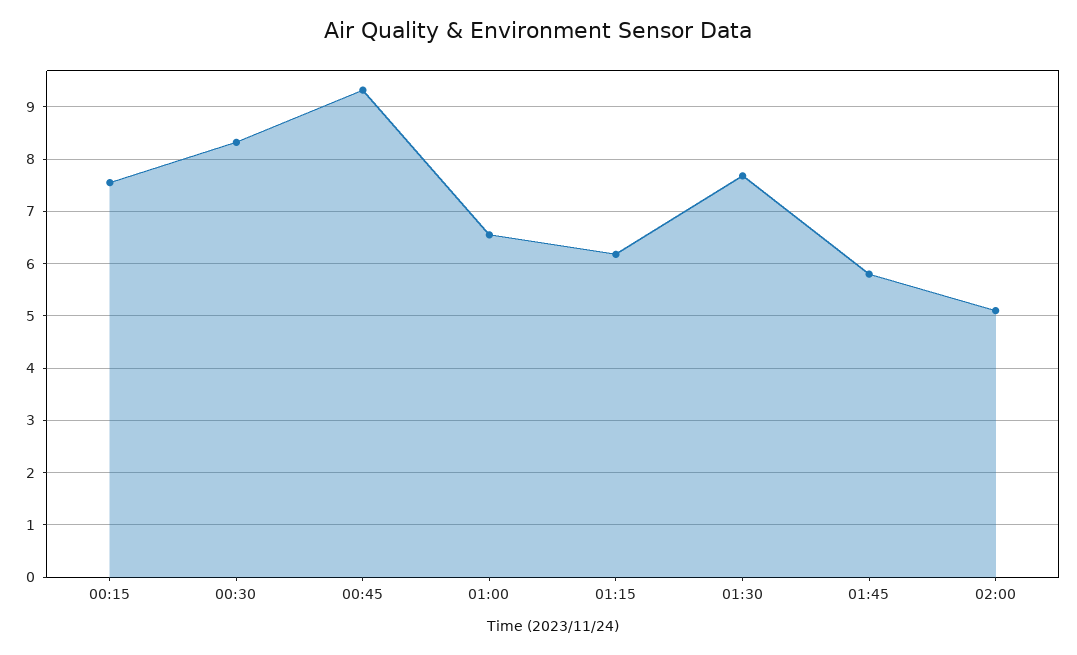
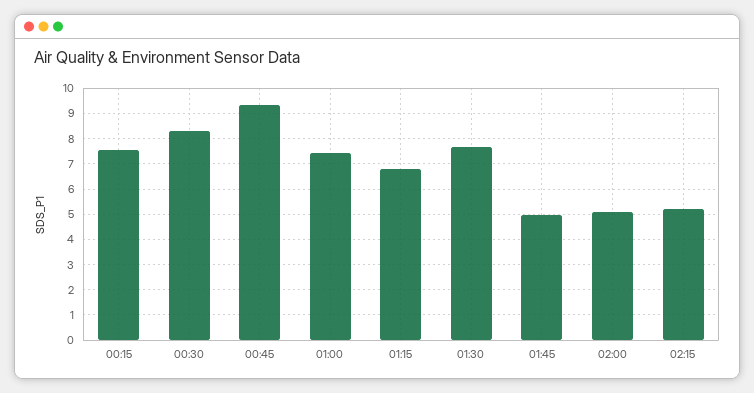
01:00: 6.6 -> 7.5
01:15: 6.2 -> 6.75
01:45: 5.8 -> 5
02:15: none -> 5.25

